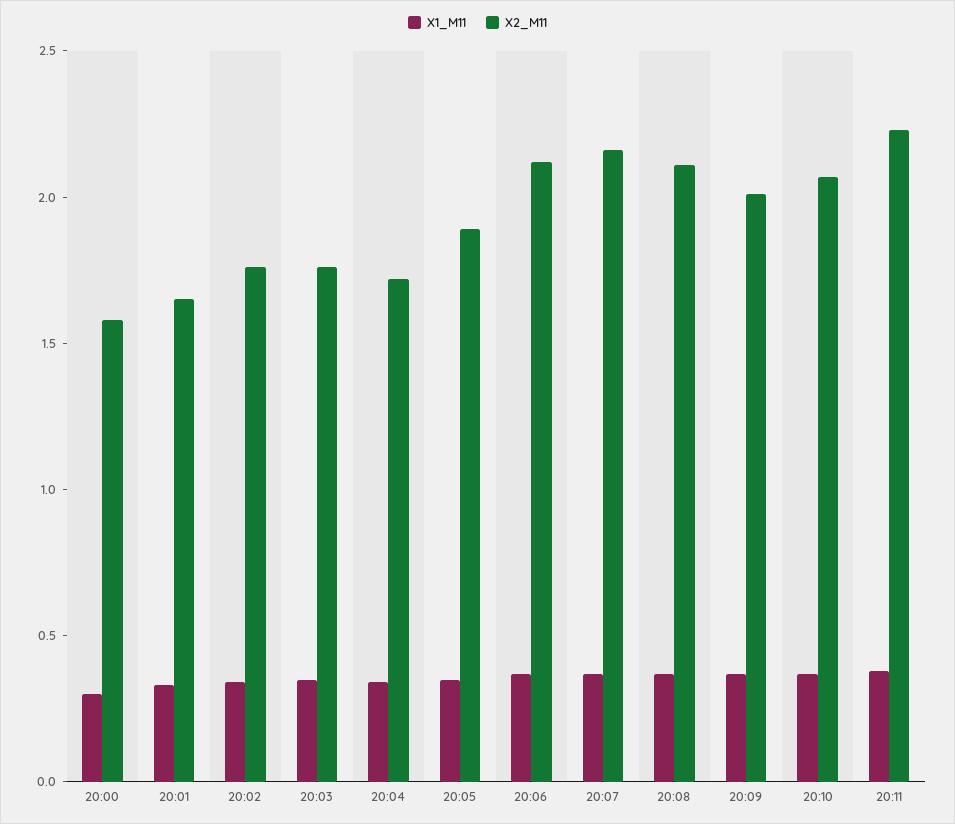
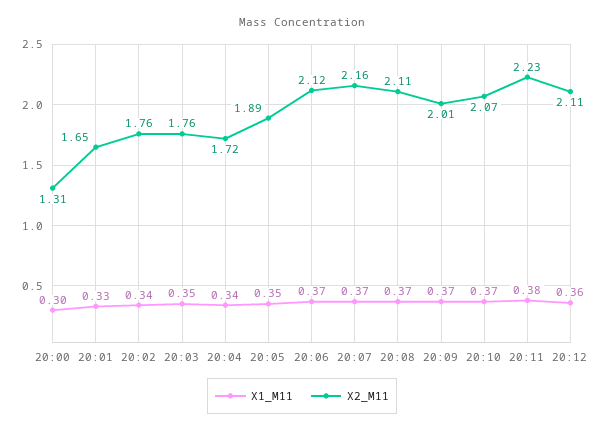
X2_M11, 20:00: 1.6 -> 1.31
X1_M11, 20:12: none -> 0.36
X2_M11, 20:12: none -> 2.11

